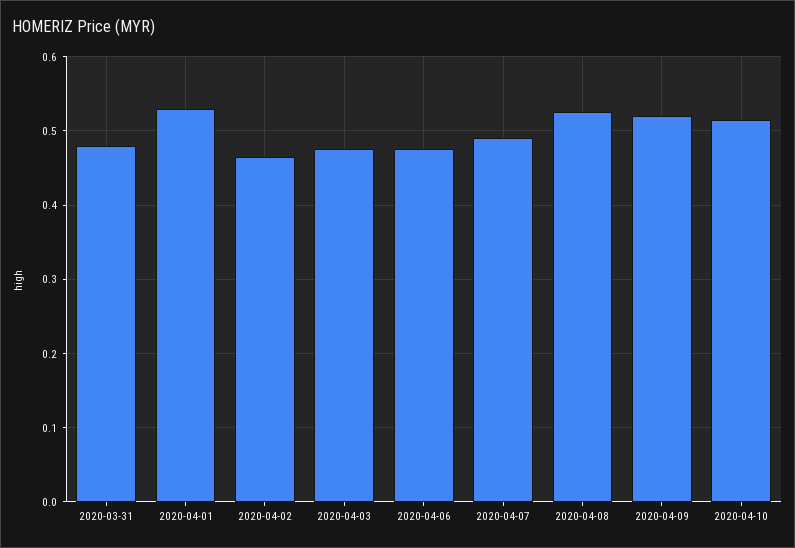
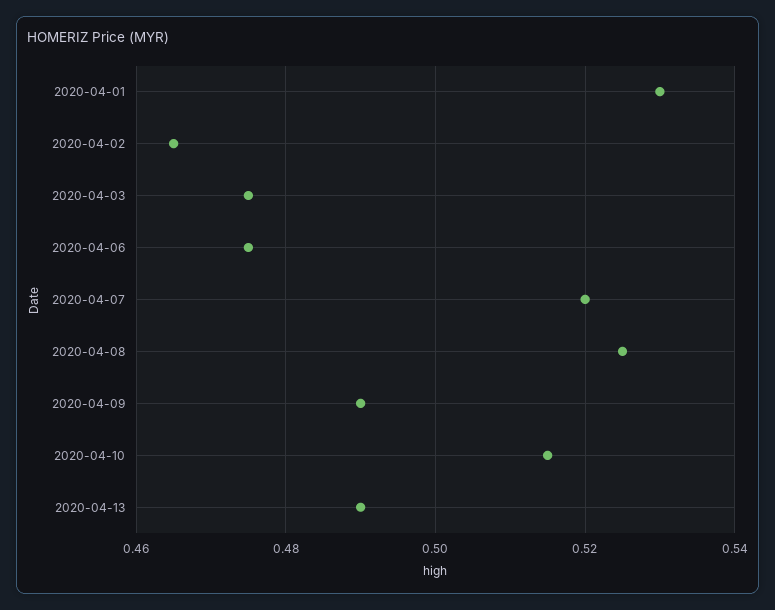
2020-03-31: 0.48 -> none
2020-04-07: 0.49 -> 0.52
2020-04-09: 0.52 -> 0.49
2020-04-13: none -> 0.49

